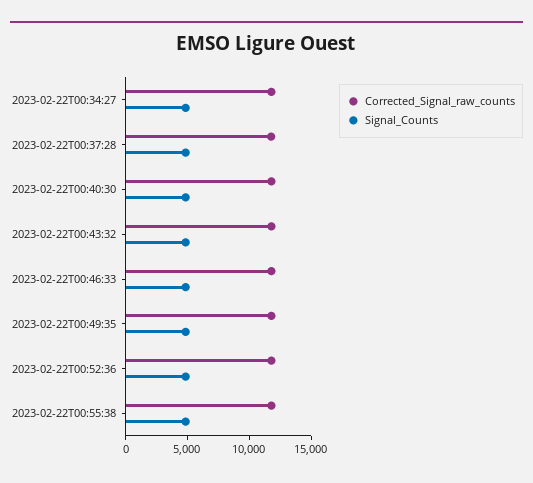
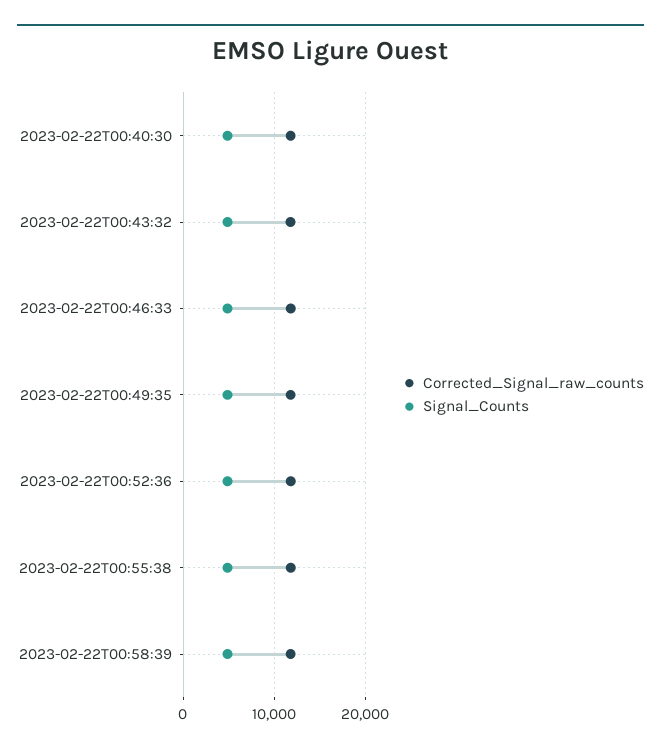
Corrected_Signal_raw_counts, 2023-02-22T00:34:27: 12000 -> none
Signal_Counts, 2023-02-22T00:34:27: 5000 -> none
Corrected_Signal_raw_counts, 2023-02-22T00:37:28: 12000 -> none
Signal_Counts, 2023-02-22T00:37:28: 5000 -> none
Corrected_Signal_raw_counts, 2023-02-22T00:58:39: none -> 12000
Signal_Counts, 2023-02-22T00:58:39: none -> 5000

